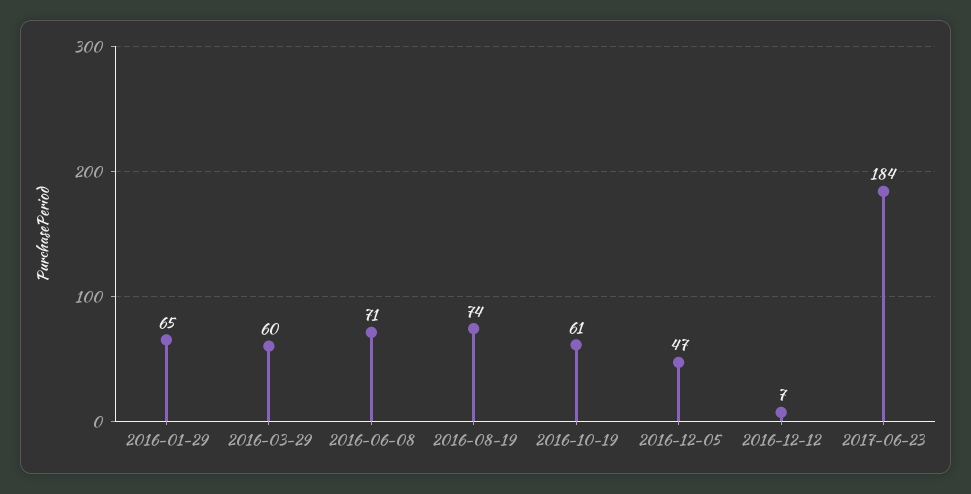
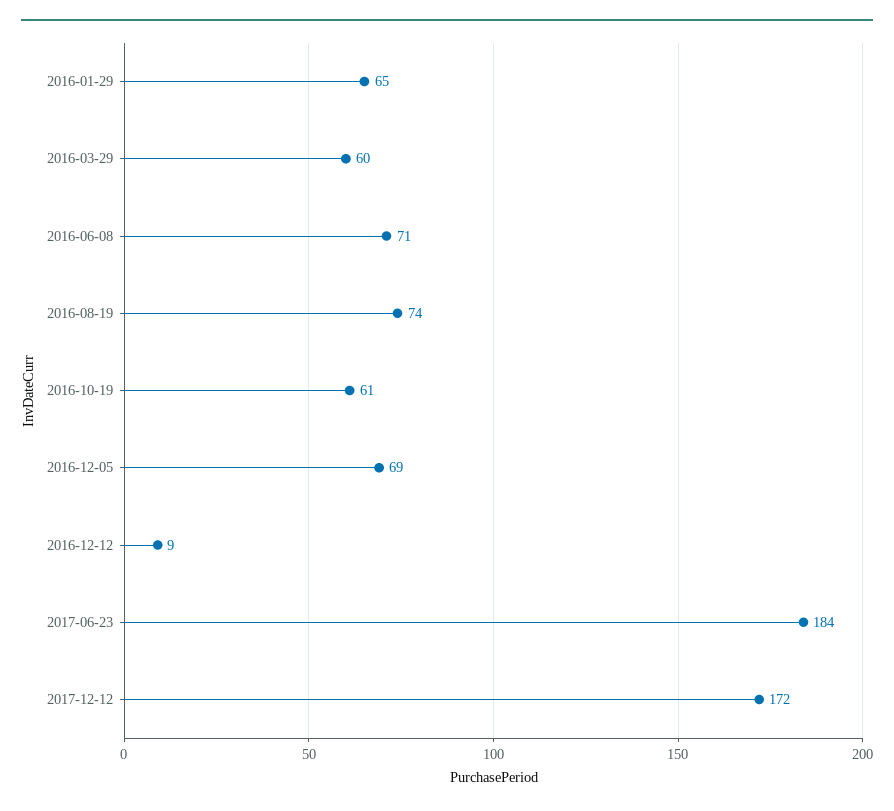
2016-12-05: 47 -> 69
2016-12-12: 7 -> 9
2017-12-12: none -> 172

